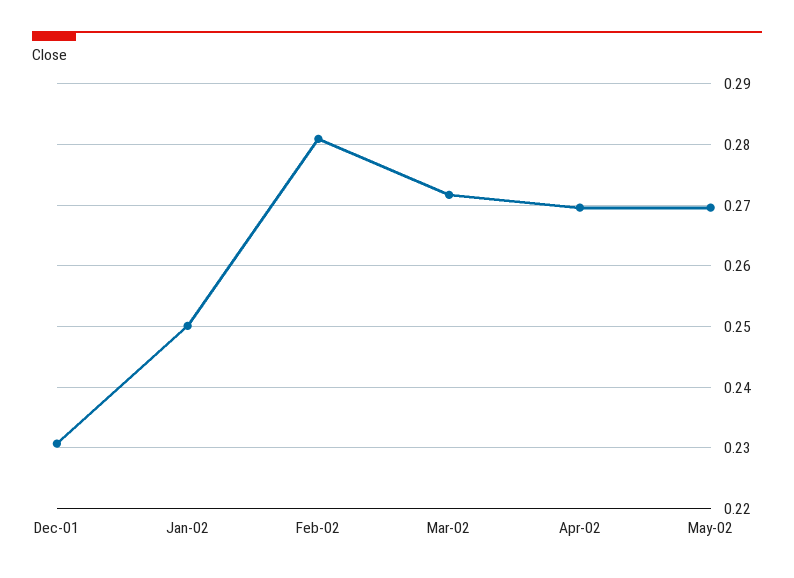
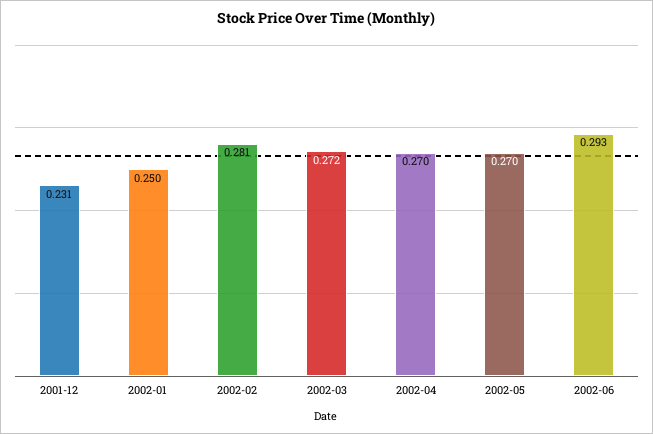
2002-06: none -> 0.293

